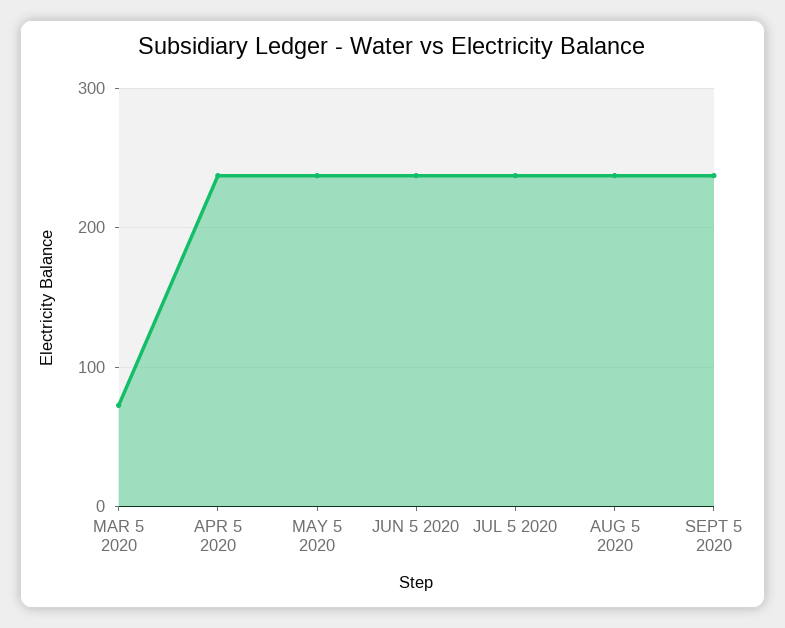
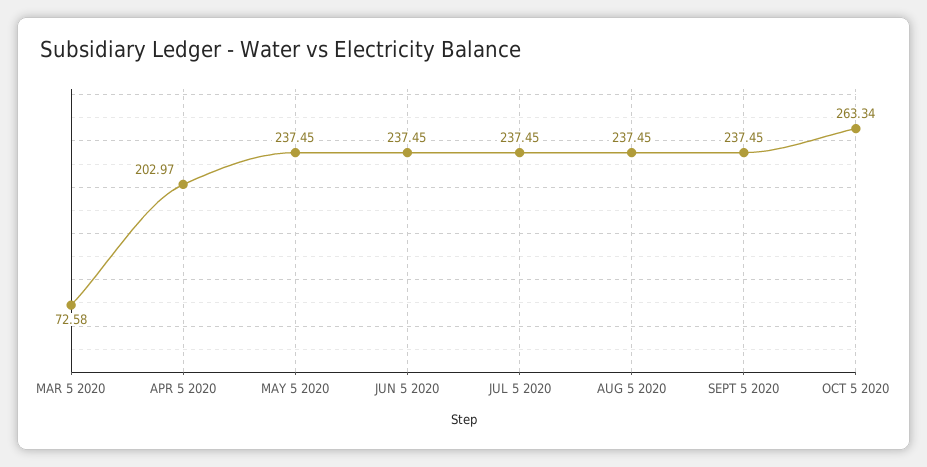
APR 5 2020: 240 -> 202.97
OCT 5 2020: none -> 263.34

